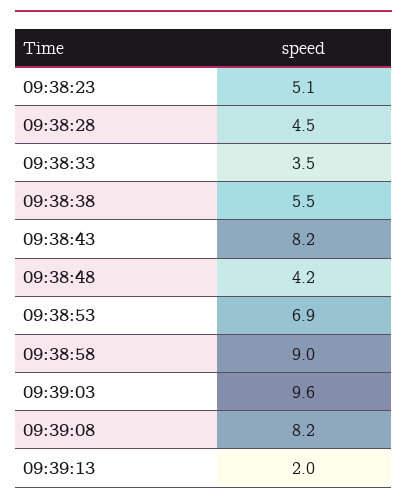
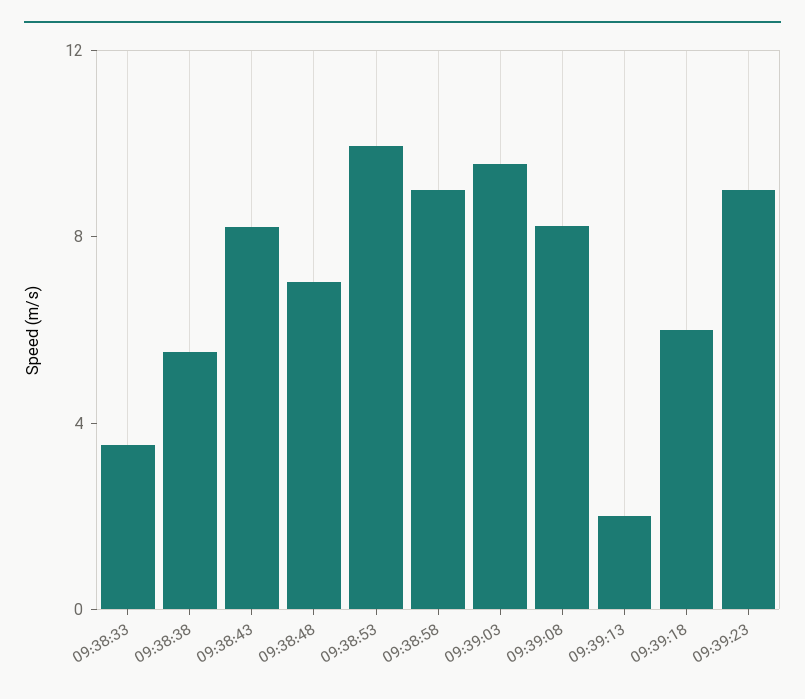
09:38:23: 5.1 -> none
09:38:28: 4.5 -> none
09:38:48: 4.2 -> 7
09:38:53: 6.9 -> 10
09:39:18: none -> 6
09:39:23: none -> 9

